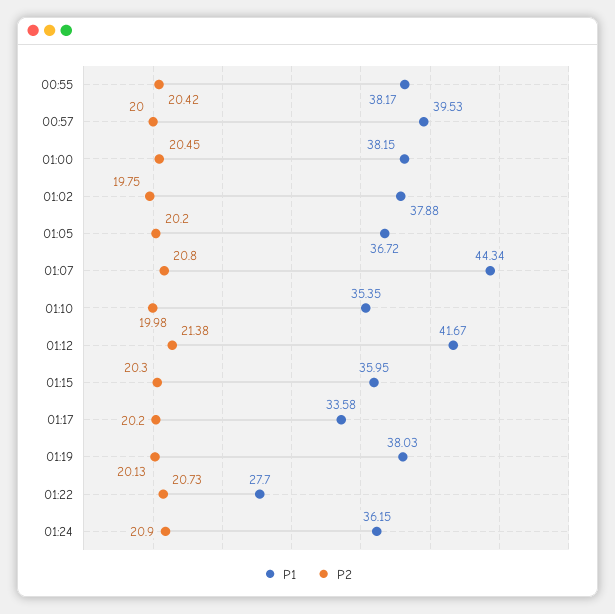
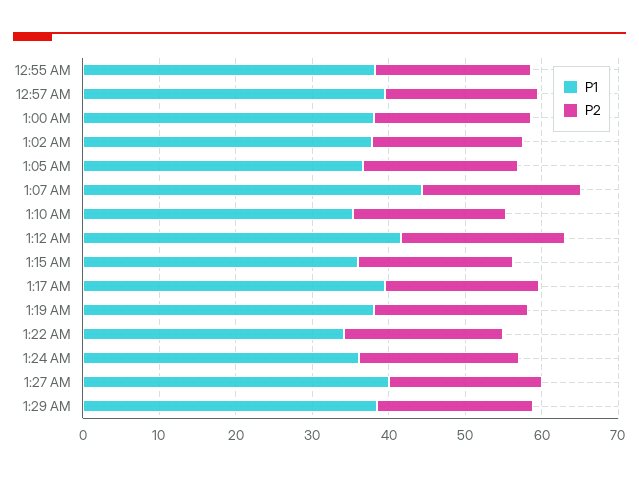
P1, 01:17: 33.58 -> 40
P1, 01:22: 27.7 -> 34
P1, 1:27 AM: none -> 40
P2, 1:27 AM: none -> 20
P1, 1:29 AM: none -> 38
P2, 1:29 AM: none -> 20

